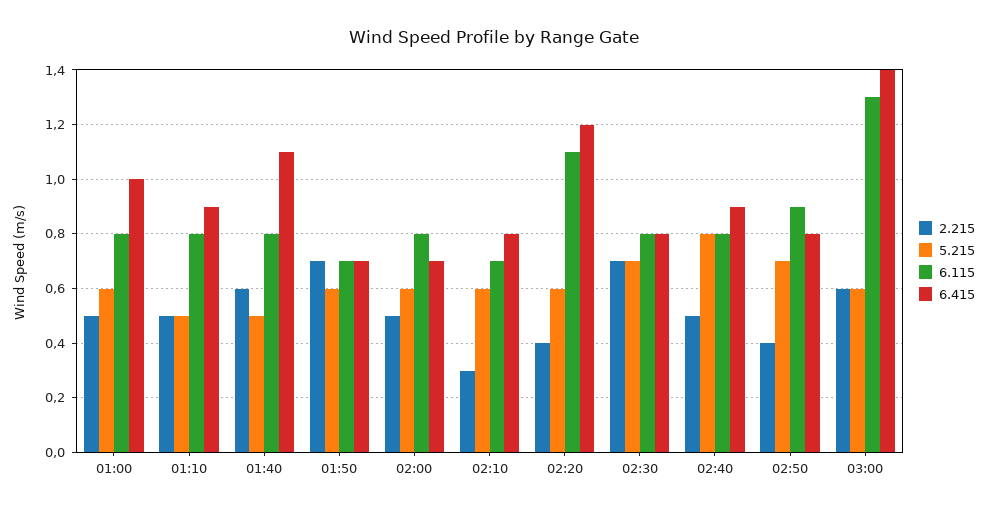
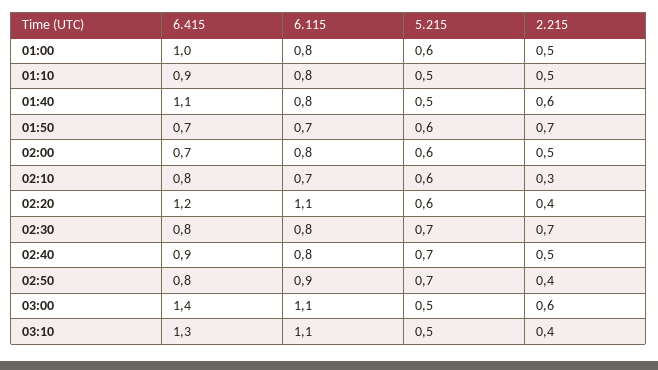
5.215, 02:40: 0.8 -> 0.7
5.215, 03:00: 0.6 -> 0.5
6.115, 03:00: 1.3 -> 1.1
6.415, 03:10: none -> 1.3
6.115, 03:10: none -> 1.1
5.215, 03:10: none -> 0.5
2.215, 03:10: none -> 0.4

